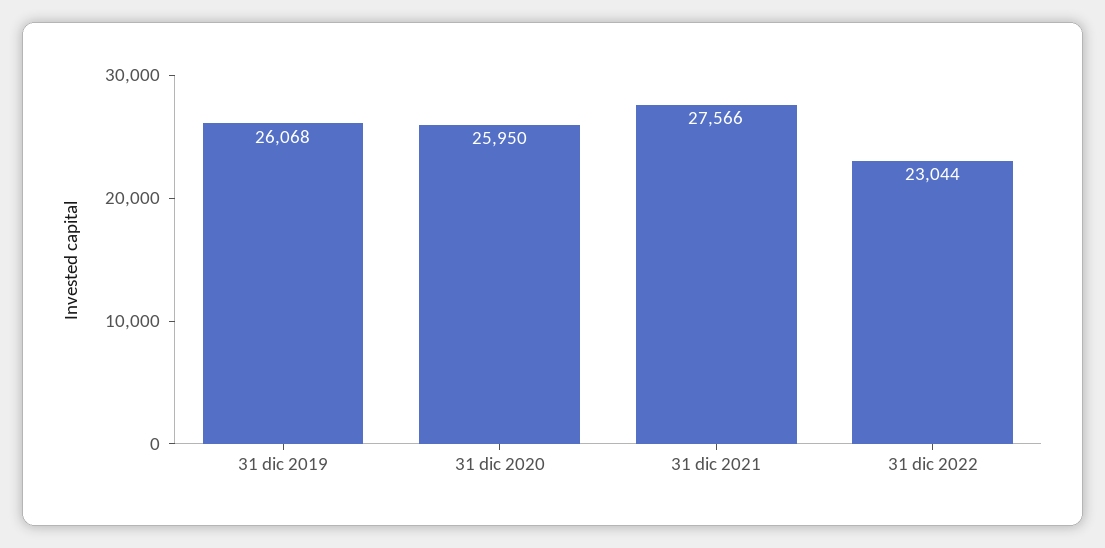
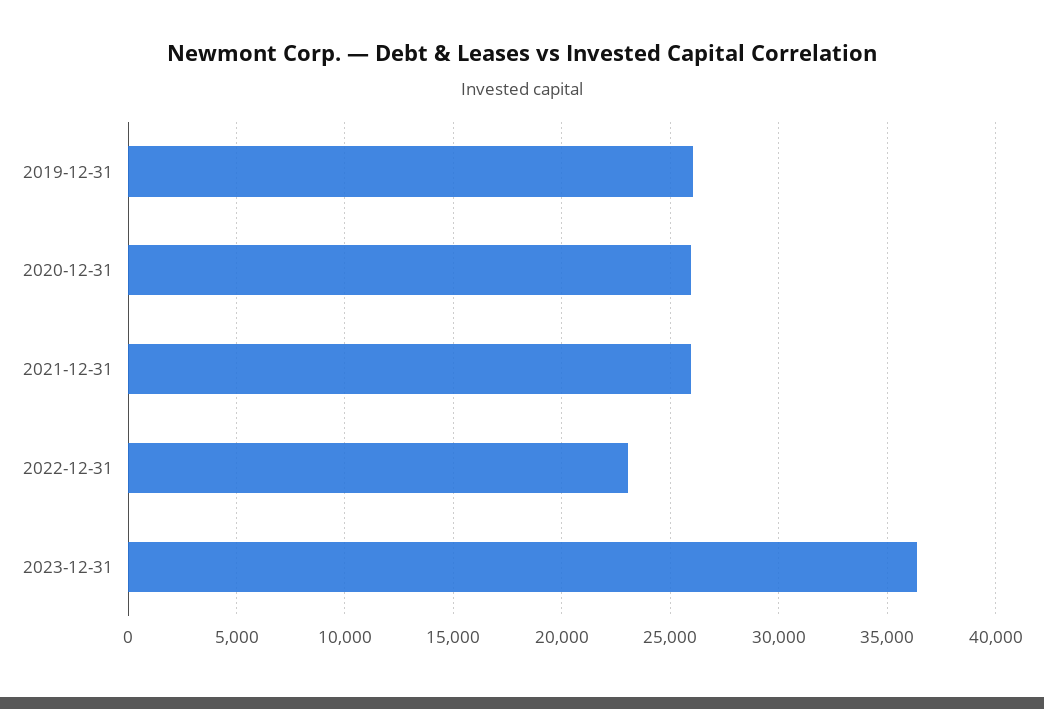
31 dic 2021: 27566 -> 26000
2023-12-31: none -> 36500

